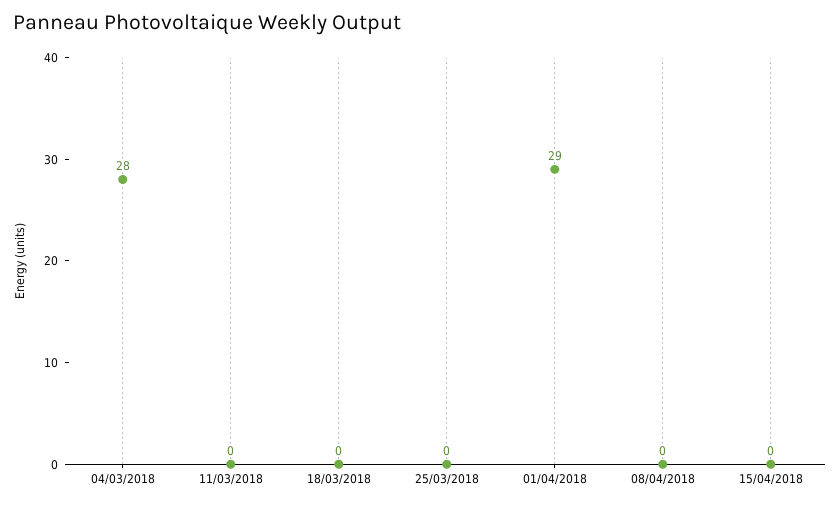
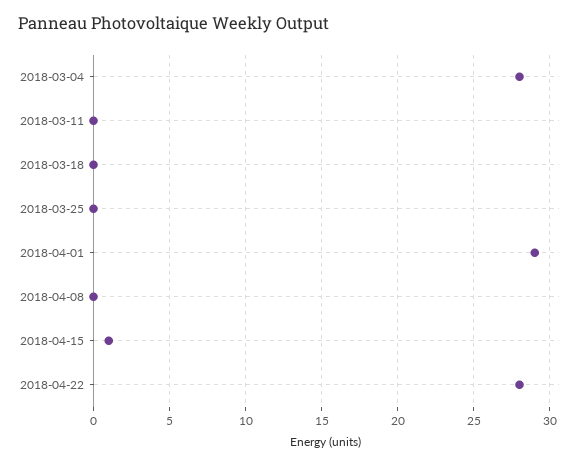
15/04/2018: 0 -> 1
2018-04-22: none -> 28

